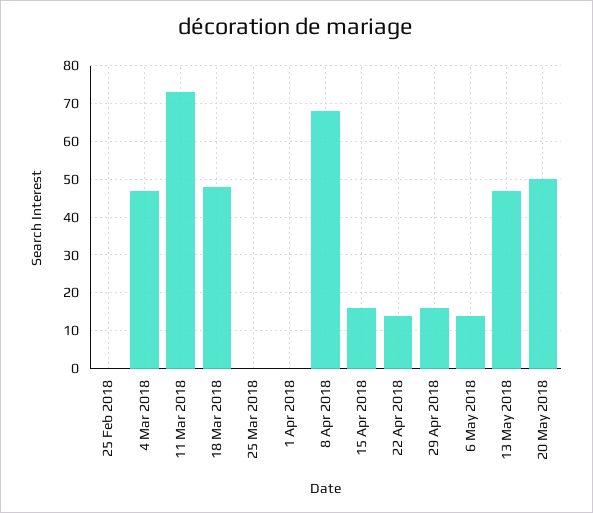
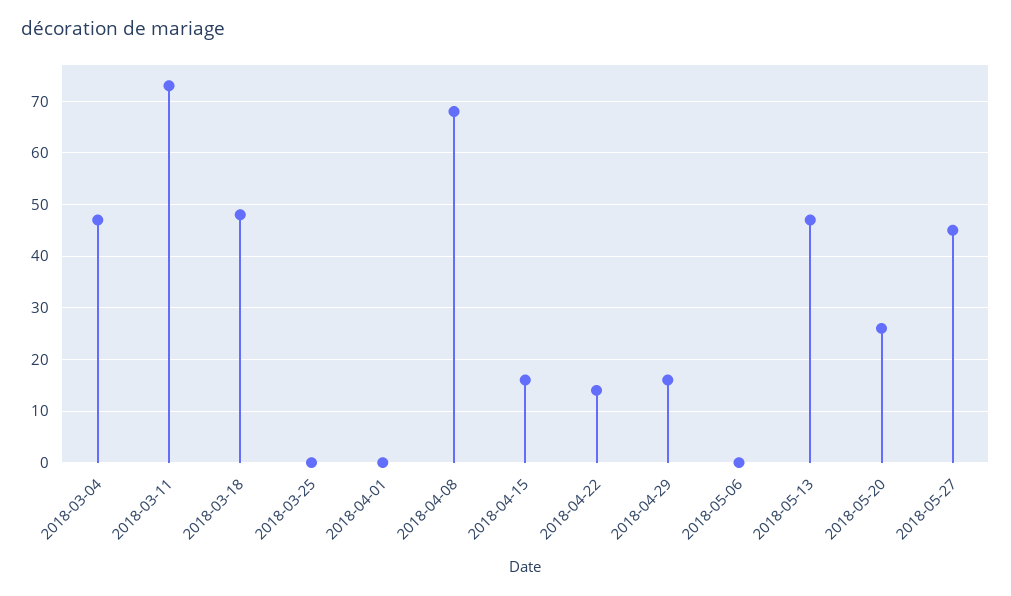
25 Feb 2018: 0 -> none
6 May 2018: 15 -> 0
20 May 2018: 50 -> 25
2018-05-27: none -> 45

